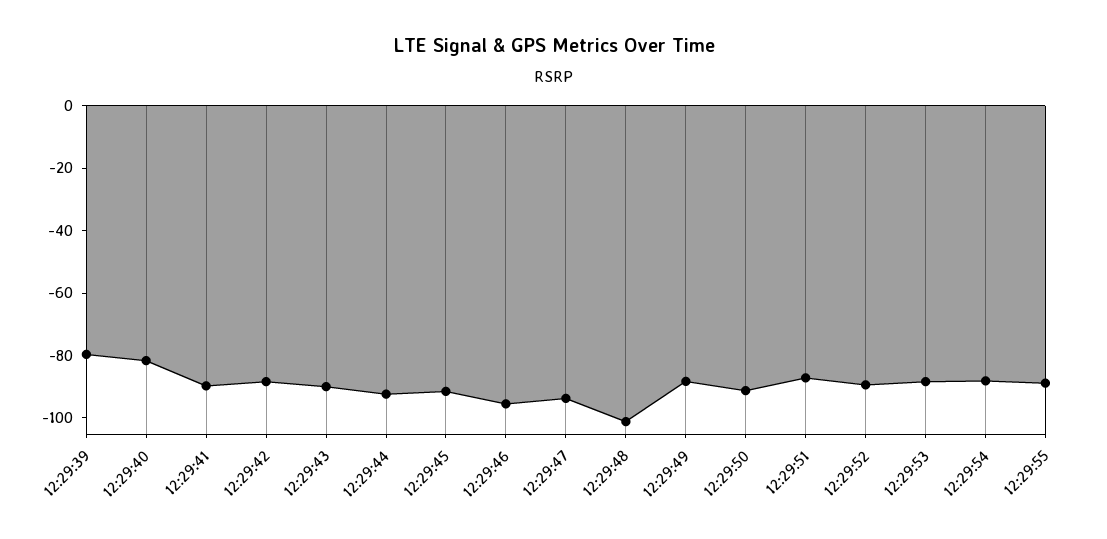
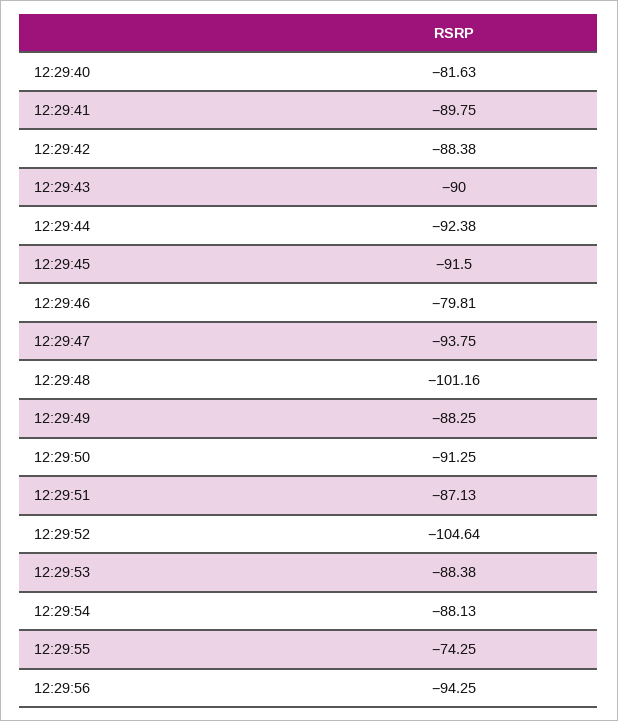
12:29:39: -80 -> none
12:29:46: -95 -> -79.81
12:29:52: -90 -> -104.64
12:29:55: -90 -> -74.25
12:29:56: none -> -94.25

